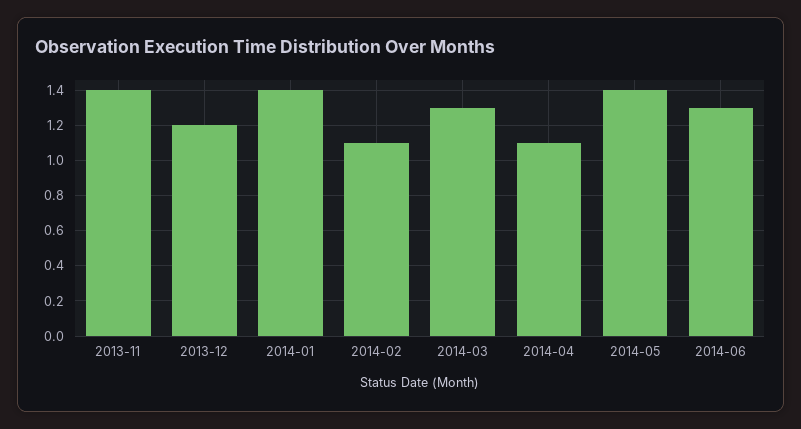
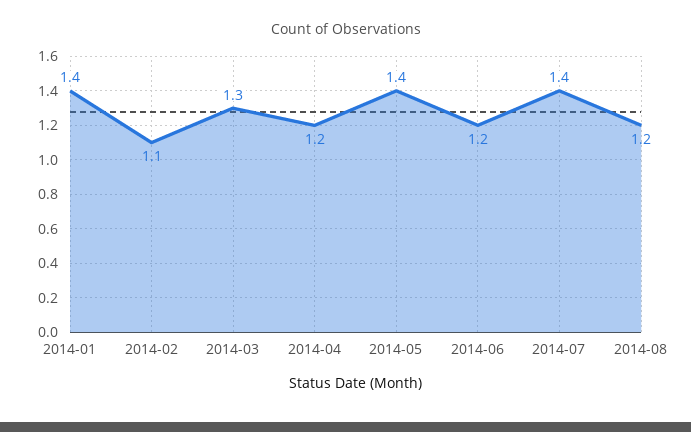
2013-11: 1.4 -> none
2013-12: 1.2 -> none
2014-04: 1.1 -> 1.2
2014-06: 1.3 -> 1.2
2014-07: none -> 1.4
2014-08: none -> 1.2

